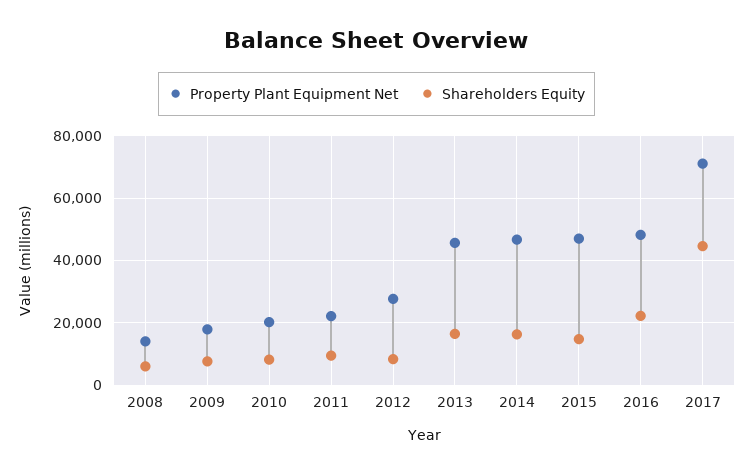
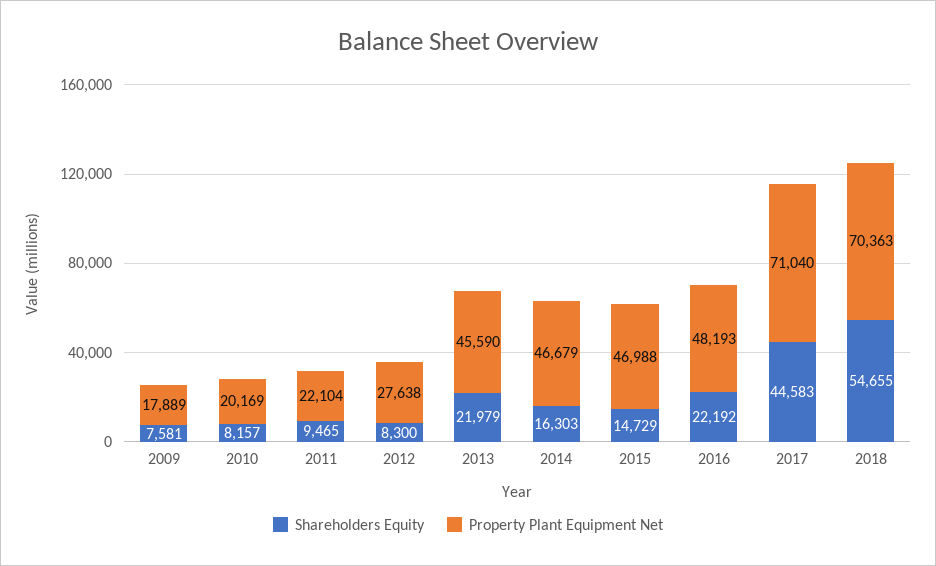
Property Plant Equipment Net, 2008: 14000 -> none
Shareholders Equity, 2008: 6000 -> none
Shareholders Equity, 2013: 16000 -> 21979
Shareholders Equity, 2018: none -> 54655
Property Plant Equipment Net, 2018: none -> 70363

